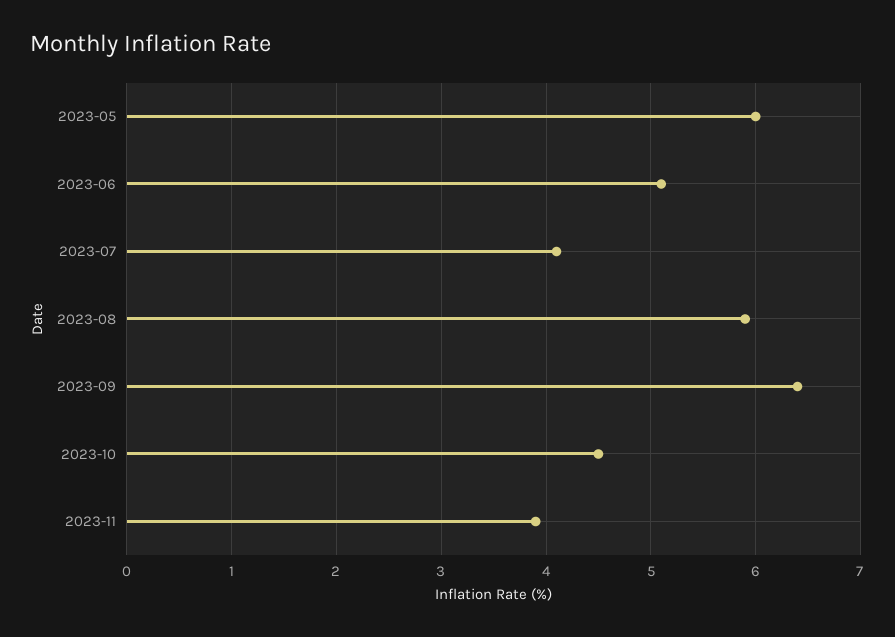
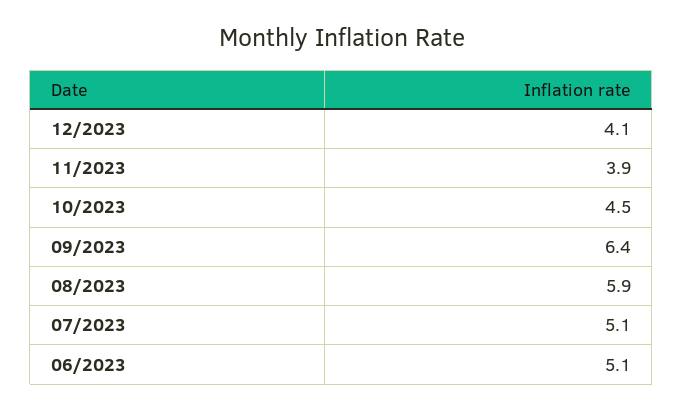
2023-05: 6 -> none
2023-07: 4.1 -> 5.1
12/2023: none -> 4.1

